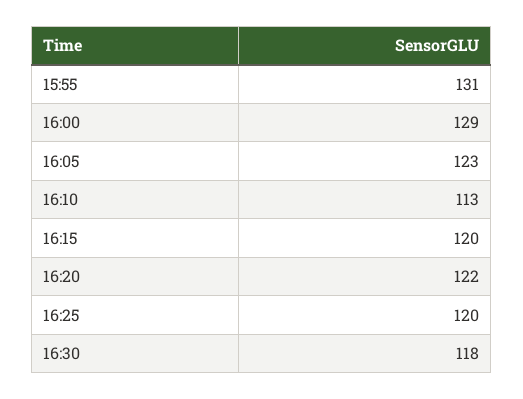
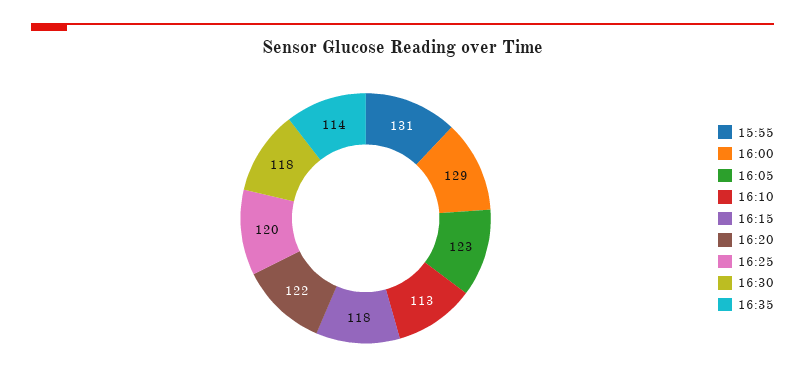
16:15: 120 -> 118
16:35: none -> 114

